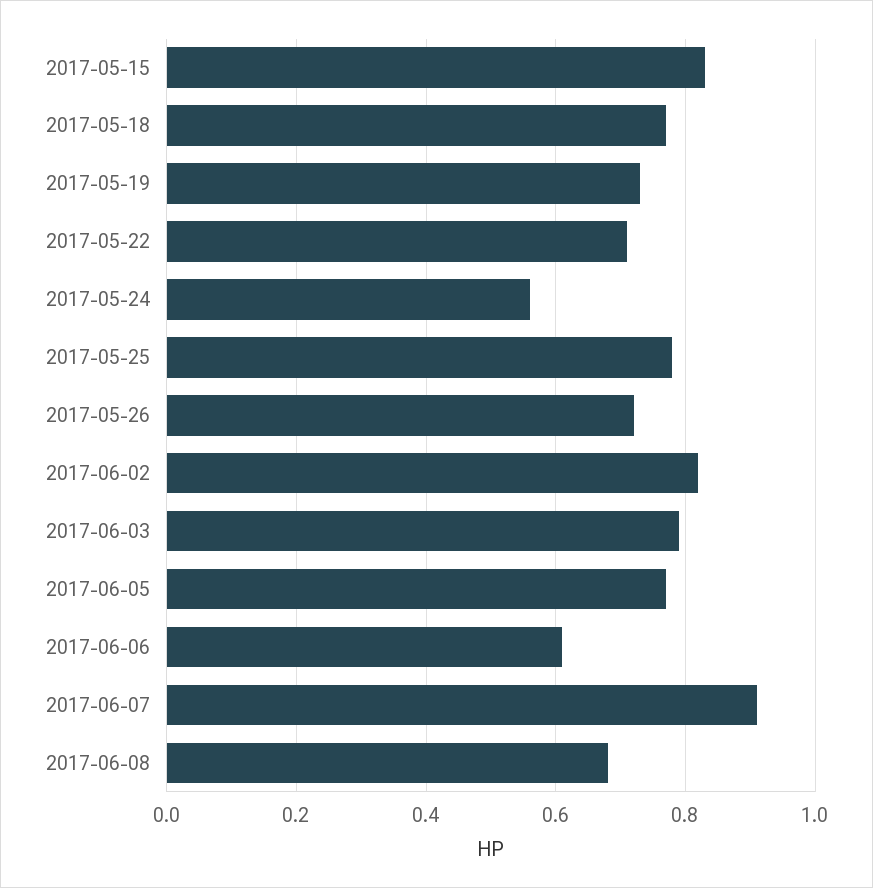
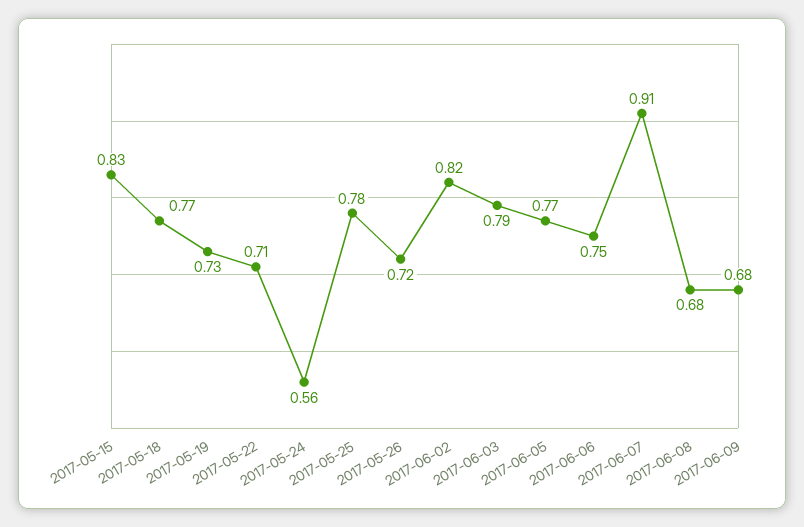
2017-06-06: 0.6 -> 0.75
2017-06-09: none -> 0.68

